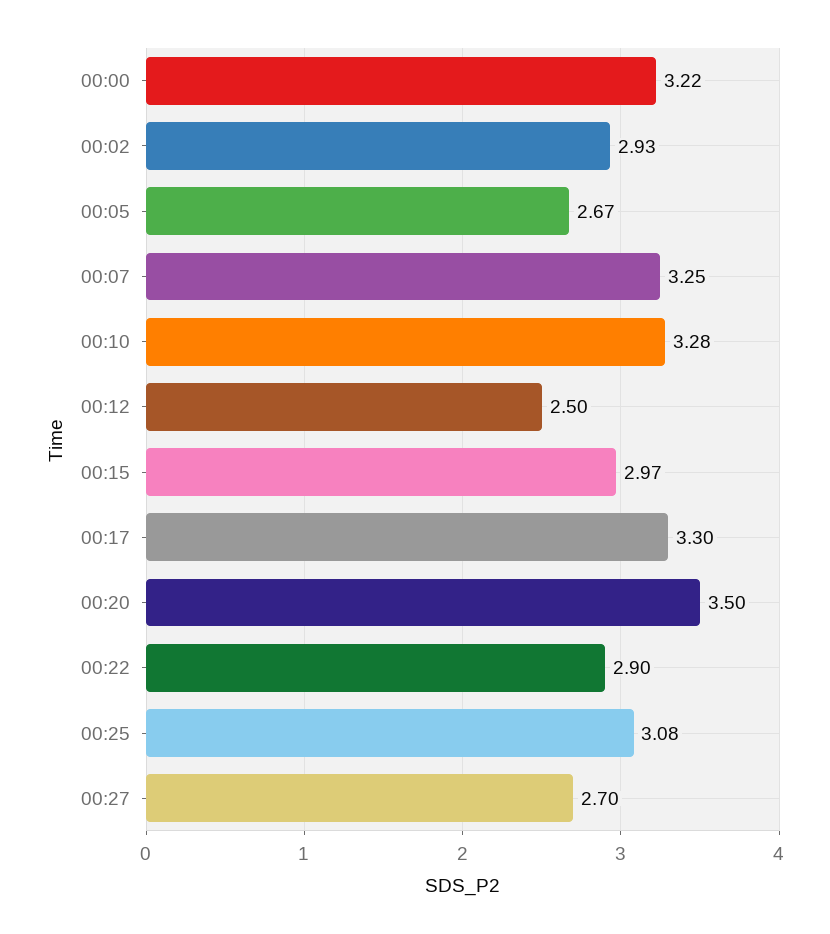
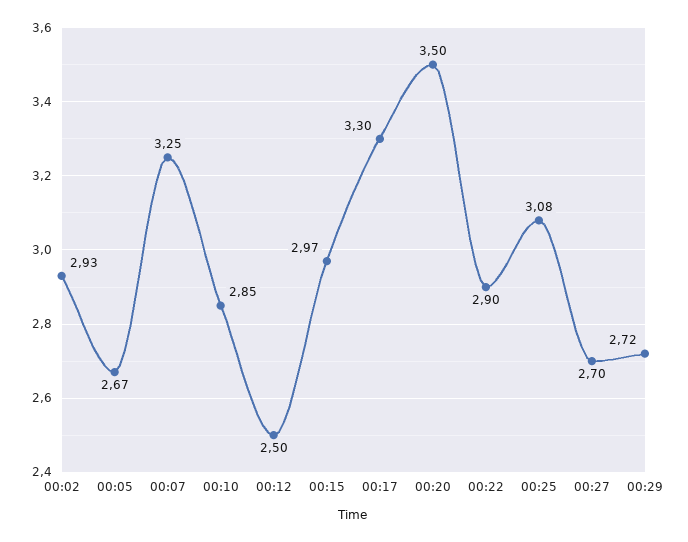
00:00: 3.22 -> none
00:10: 3.28 -> 2.85
00:29: none -> 2.72

